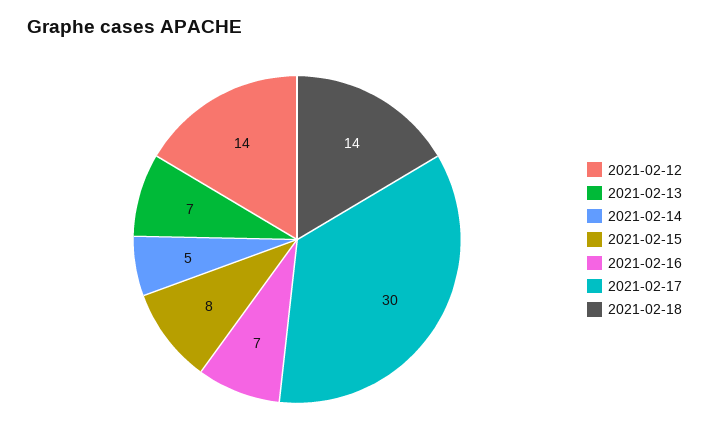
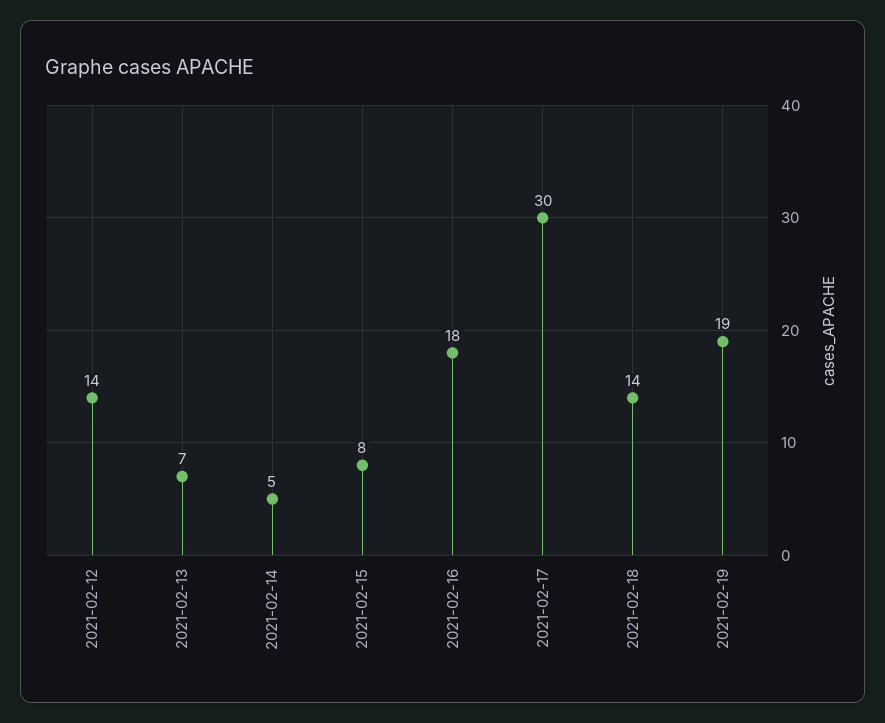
2021-02-16: 7 -> 18
2021-02-19: none -> 19

